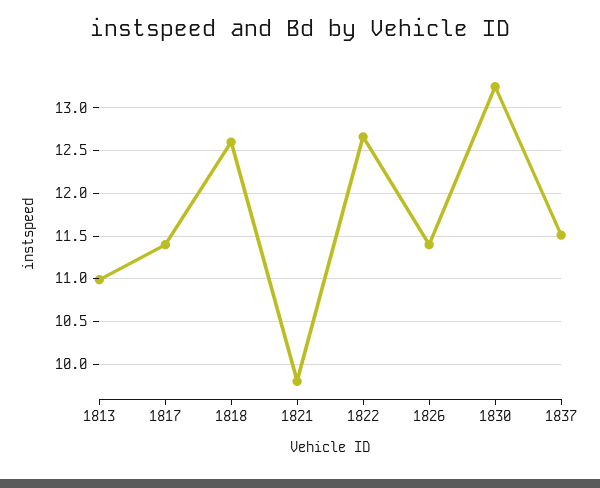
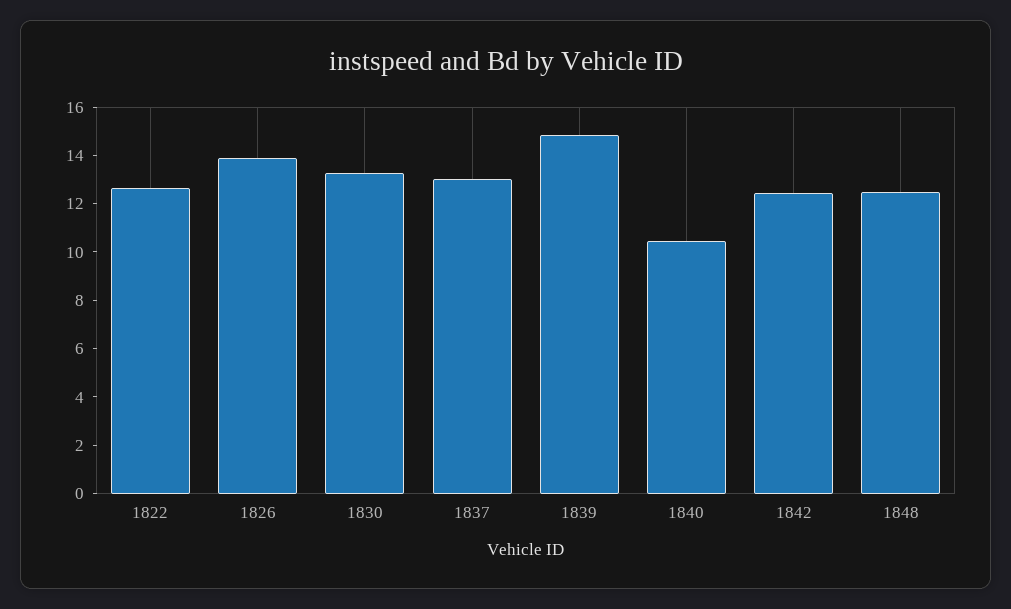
1813: 11 -> none
1817: 11.4 -> none
1818: 12.6 -> none
1821: 9.8 -> none
1826: 11.4 -> 14
1837: 11.5 -> 13
1839: none -> 15
1840: none -> 10.5
1842: none -> 12.5
1848: none -> 12.5

